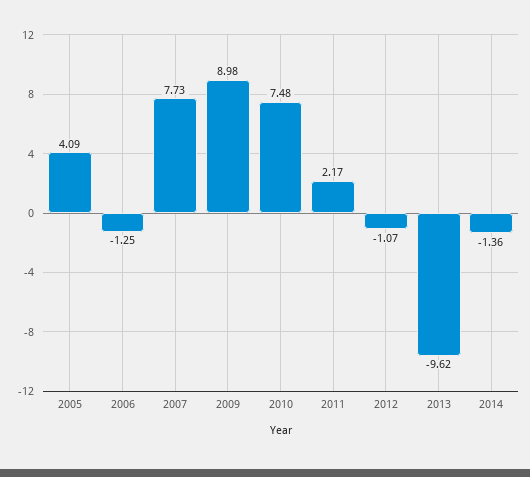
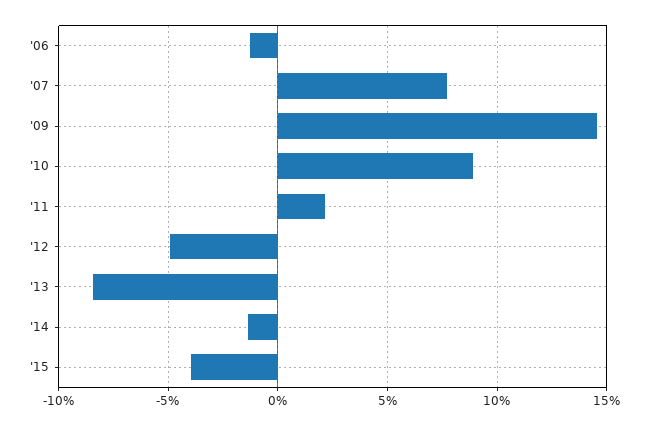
2005: 4.09 -> none
2009: 8.98 -> 14.5
2010: 7.48 -> 9
2012: -1.07 -> -5
2013: -9.62 -> -8.5
'15: none -> -4

